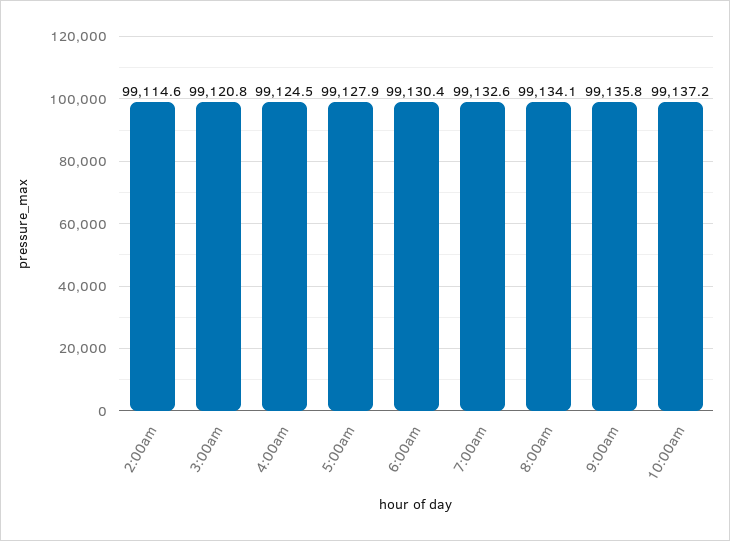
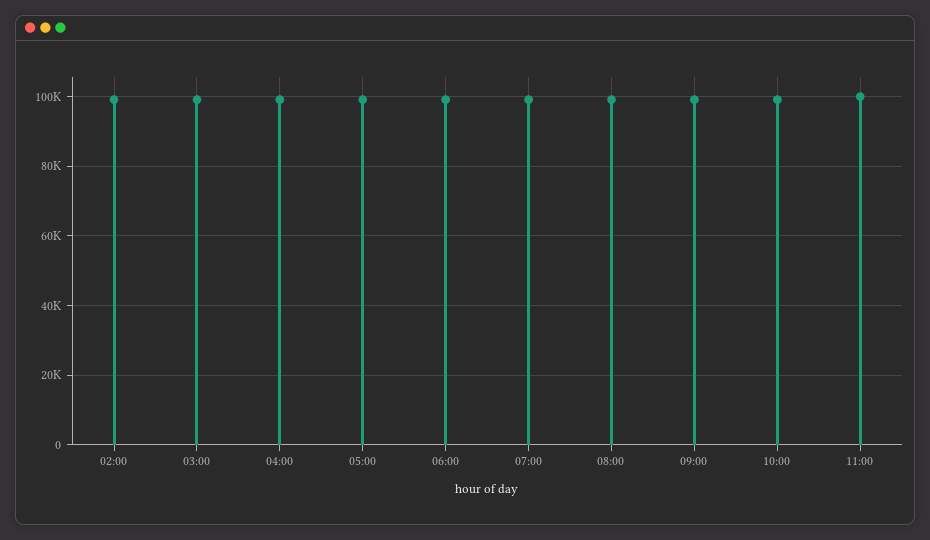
11:00: none -> 100000

